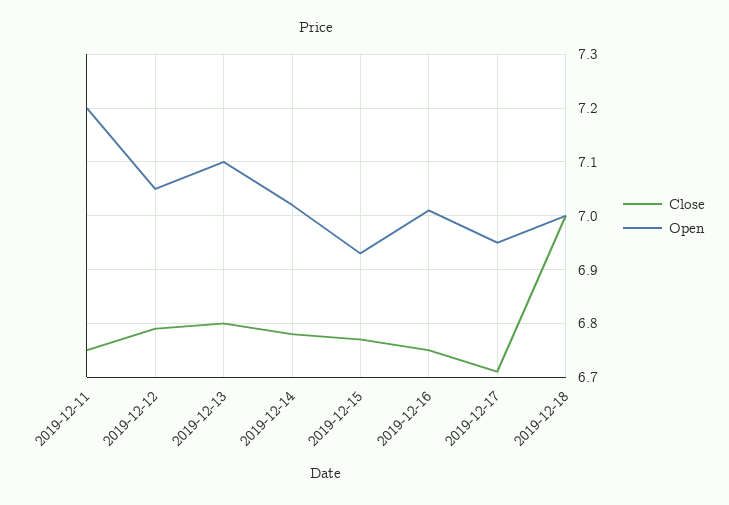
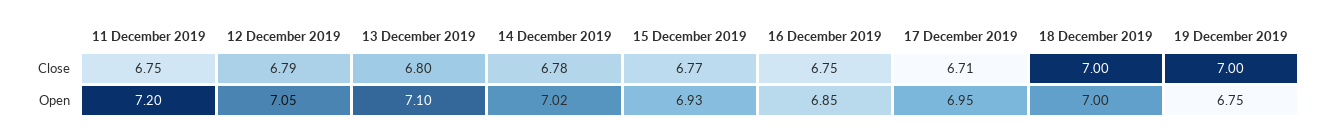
Open, 2019-12-16: 7 -> 6.85
Close, 19 December 2019: none -> 7
Open, 19 December 2019: none -> 6.75

